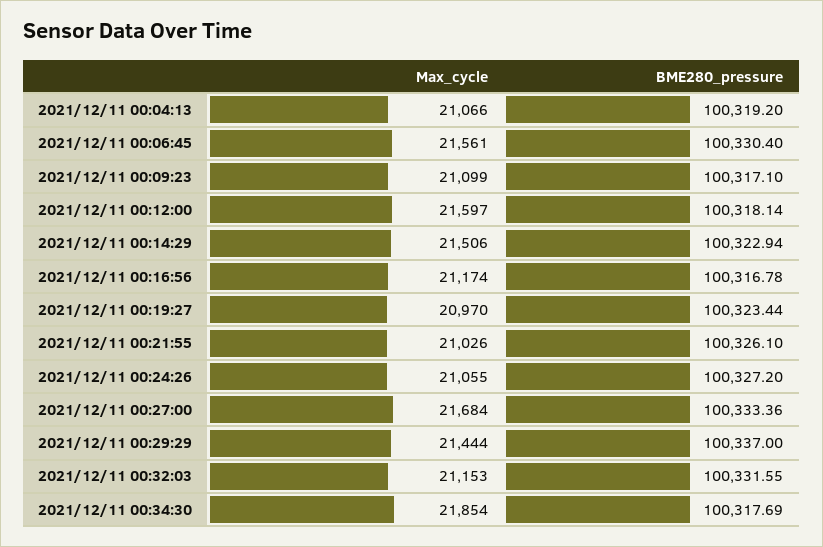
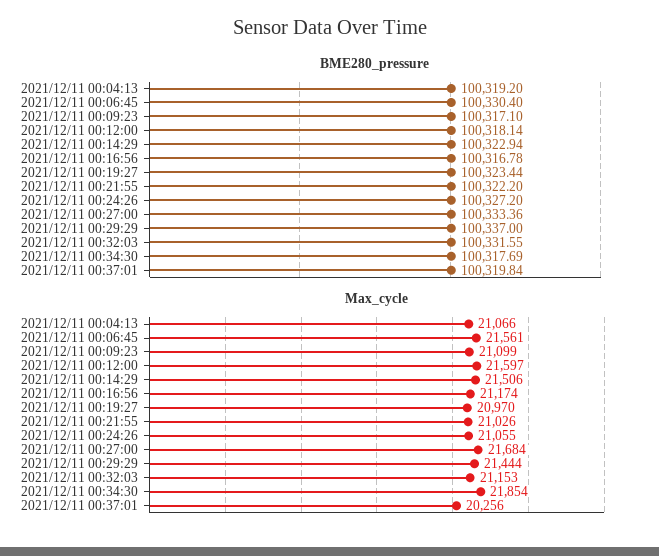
BME280_pressure, 2021/12/11 00:21:55: 100326.1 -> 100322.2
BME280_pressure, 2021/12/11 00:37:01: none -> 100319.84
Max_cycle, 2021/12/11 00:37:01: none -> 20256

